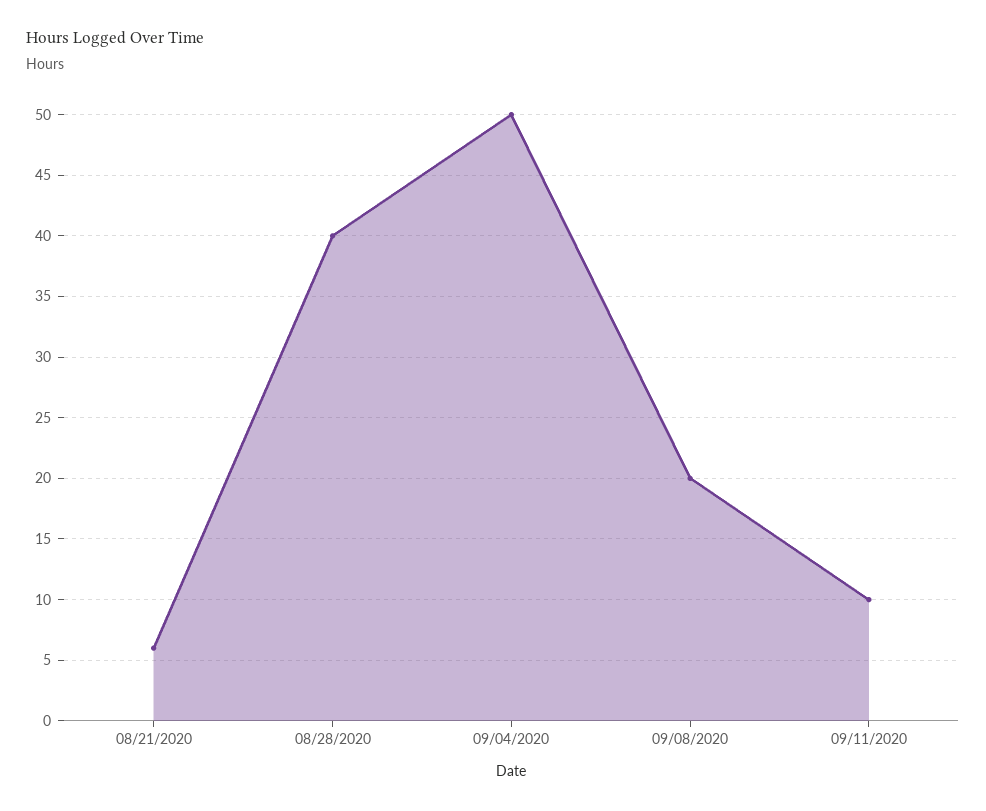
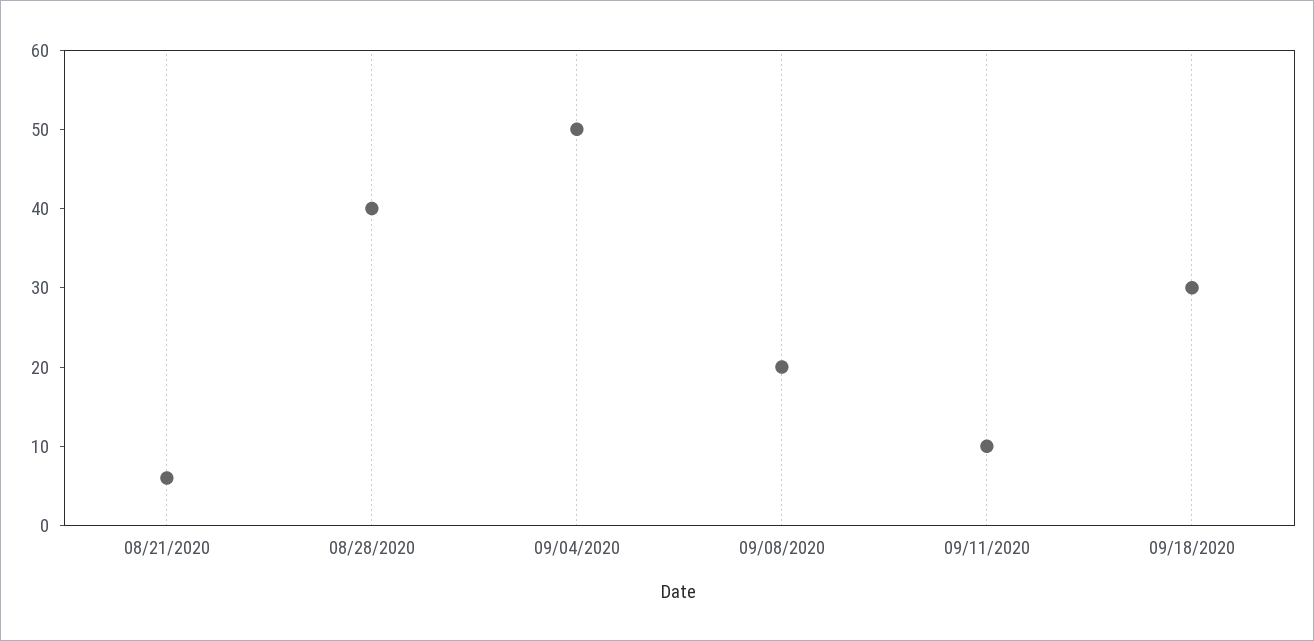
09/18/2020: none -> 30

